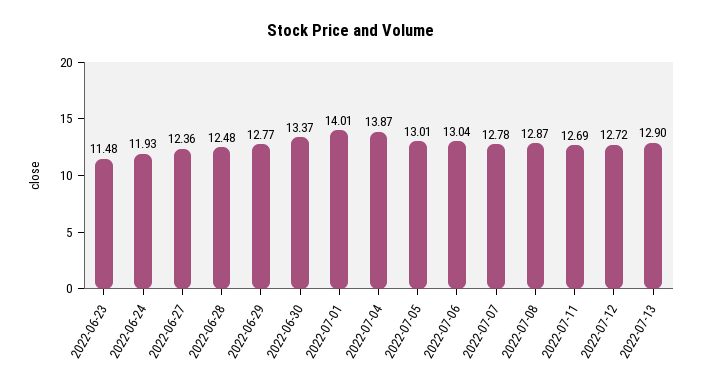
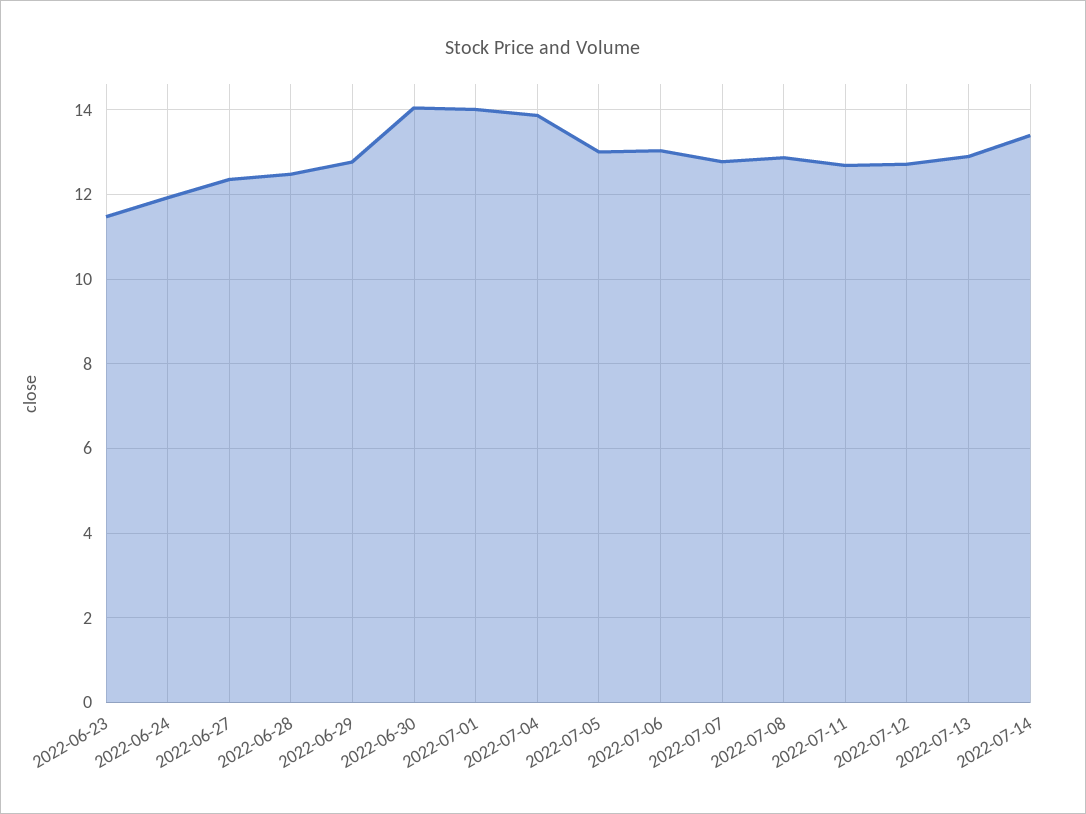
2022-06-30: 13.37 -> 14
2022-07-14: none -> 13.4

